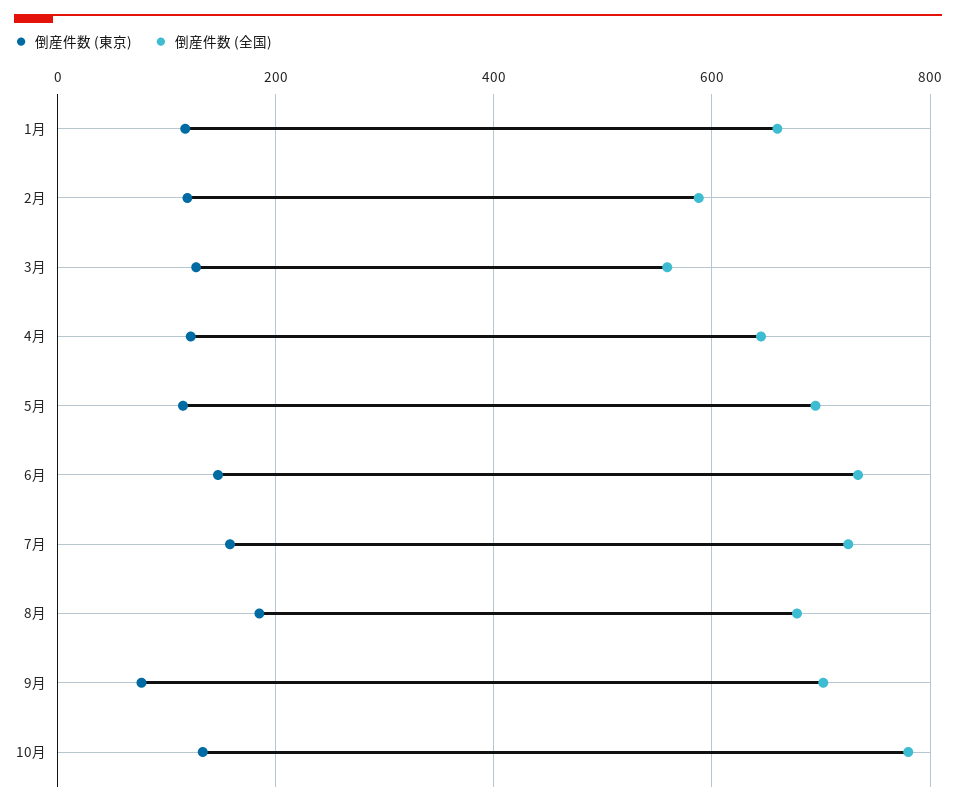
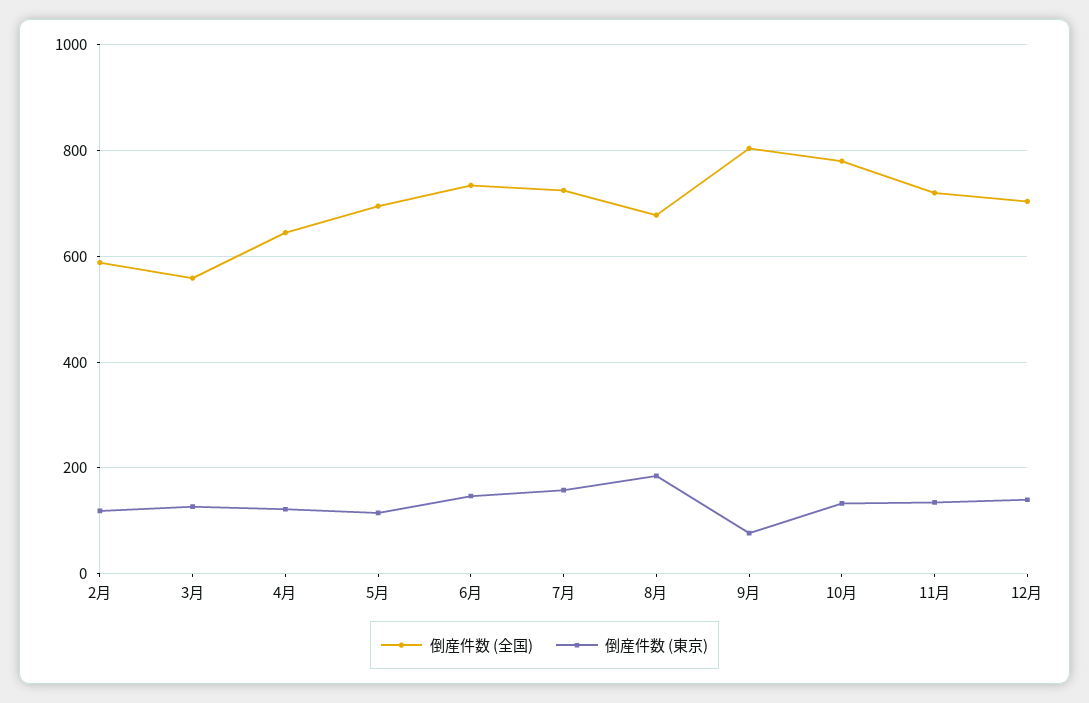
倒産件数 (東京), 1月: 120 -> none
倒産件数 (全国), 1月: 660 -> none
倒産件数 (全国), 9月: 700 -> 800
倒産件数 (全国), 11月: none -> 720
倒産件数 (東京), 11月: none -> 140
倒産件数 (全国), 12月: none -> 700
倒産件数 (東京), 12月: none -> 140

